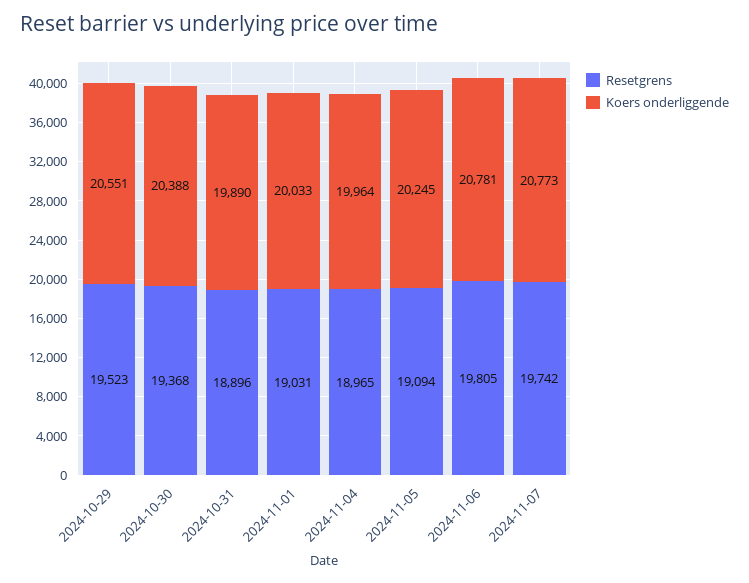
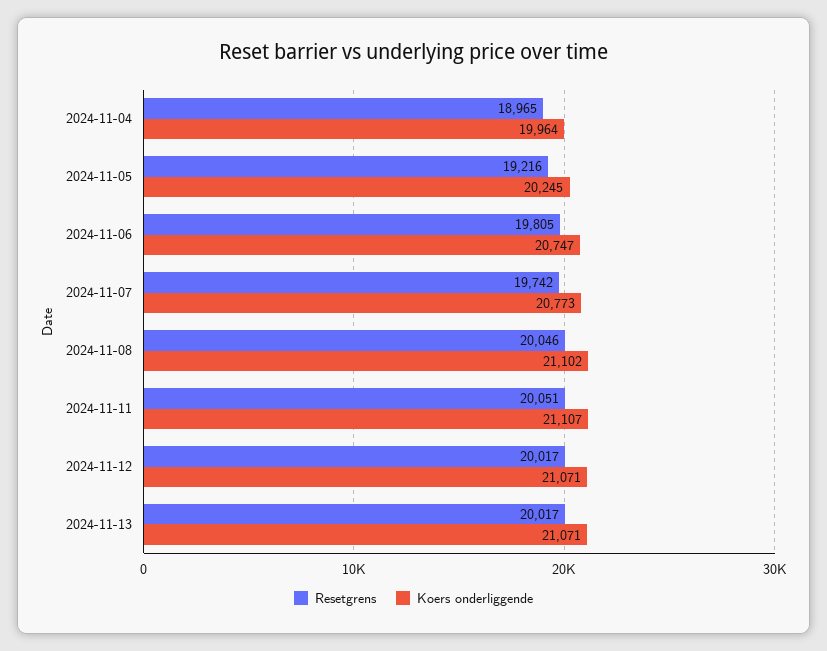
Resetgrens, 2024-10-29: 19523 -> none
Koers onderliggende, 2024-10-29: 20551 -> none
Resetgrens, 2024-10-30: 19368 -> none
Koers onderliggende, 2024-10-30: 20388 -> none
Resetgrens, 2024-10-31: 18896 -> none
Koers onderliggende, 2024-10-31: 19890 -> none
Resetgrens, 2024-11-01: 19031 -> none
Koers onderliggende, 2024-11-01: 20033 -> none
Resetgrens, 2024-11-05: 19094 -> 19216
Koers onderliggende, 2024-11-06: 20781 -> 20747
Resetgrens, 2024-11-08: none -> 20046
Koers onderliggende, 2024-11-08: none -> 21102
Resetgrens, 2024-11-11: none -> 20051
Koers onderliggende, 2024-11-11: none -> 21107
Resetgrens, 2024-11-12: none -> 20017
Koers onderliggende, 2024-11-12: none -> 21071
Resetgrens, 2024-11-13: none -> 20017
Koers onderliggende, 2024-11-13: none -> 21071

